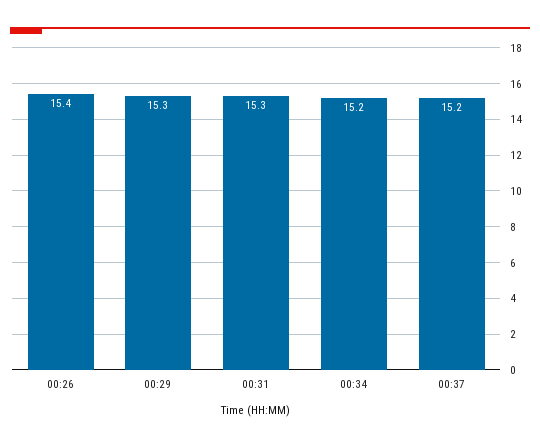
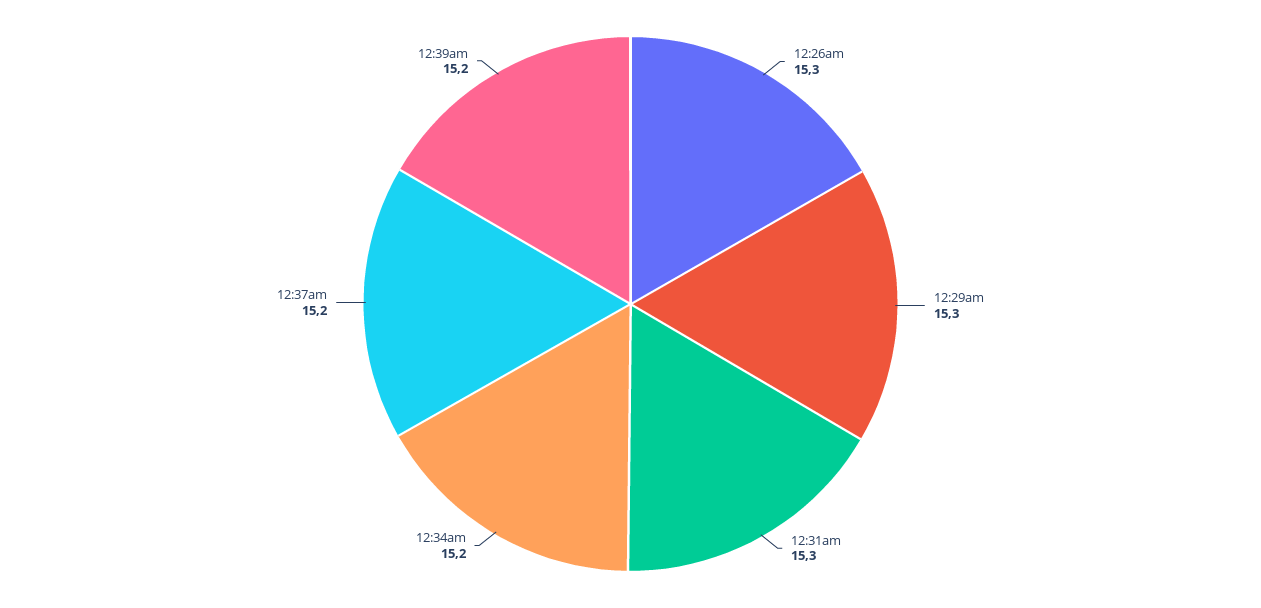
00:26: 15.4 -> 15.3
12:39am: none -> 15.2

